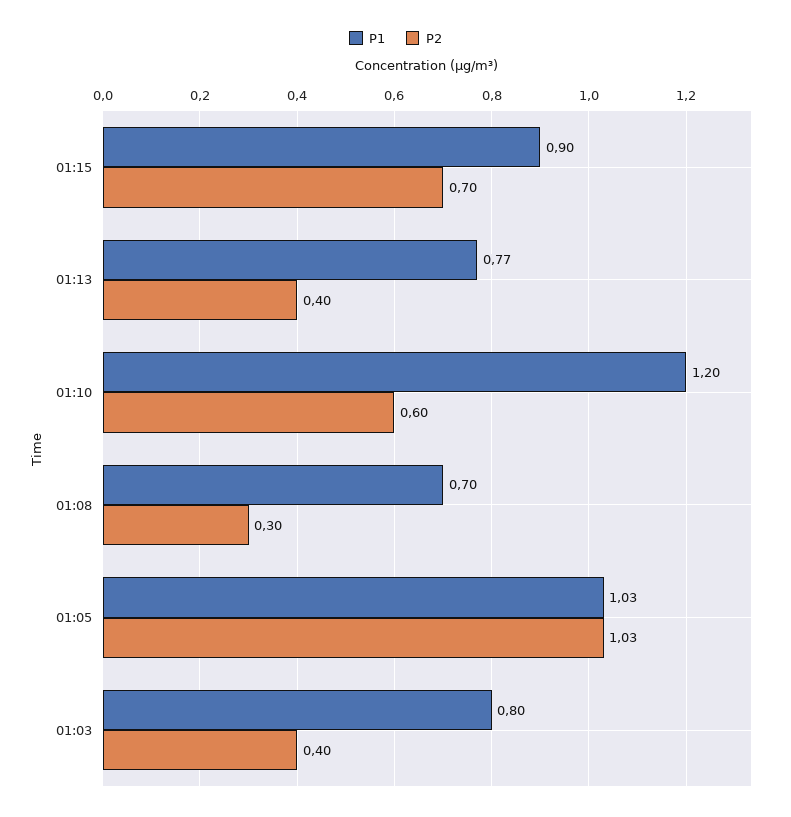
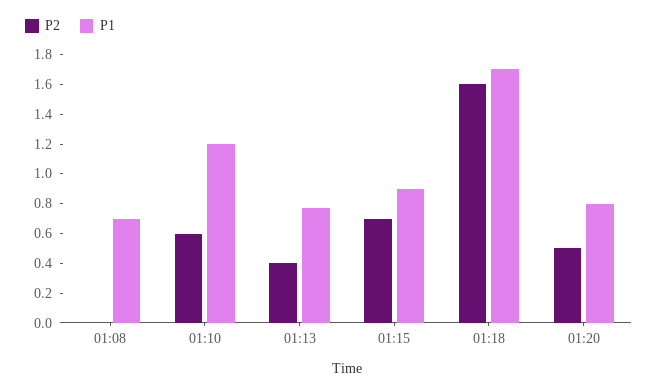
P2, 01:08: 0.3 -> 0
P1, 01:05: 1.03 -> none
P2, 01:05: 1.03 -> none
P1, 01:03: 0.8 -> none
P2, 01:03: 0.4 -> none
P2, 01:18: none -> 1.6
P1, 01:18: none -> 1.7
P2, 01:20: none -> 0.5
P1, 01:20: none -> 0.8

